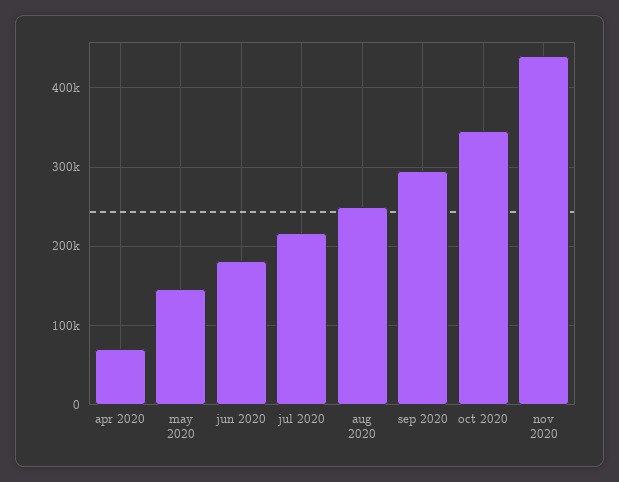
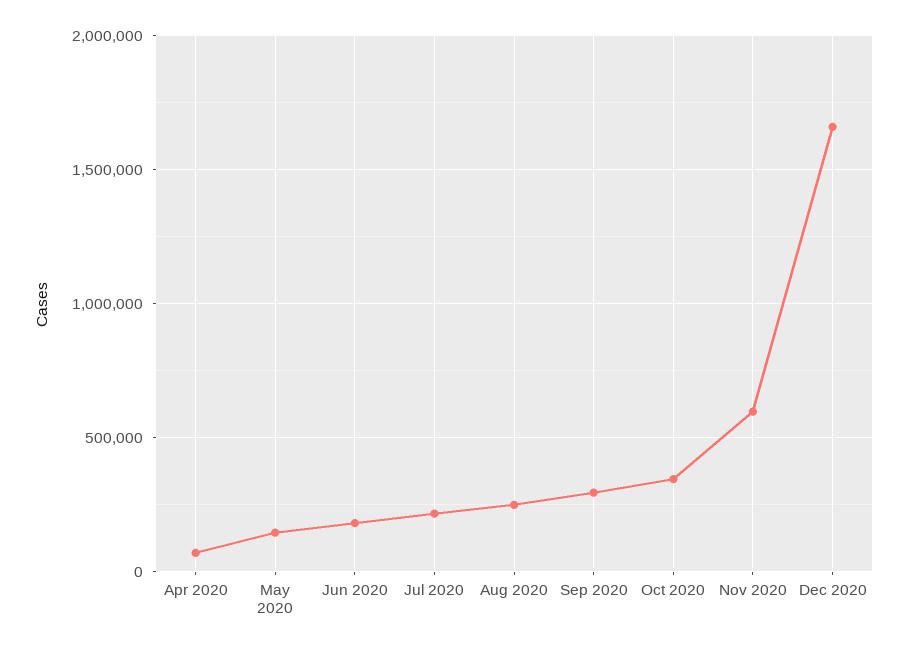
nov 2020: 440000 -> 600000
Dec 2020: none -> 1650000

